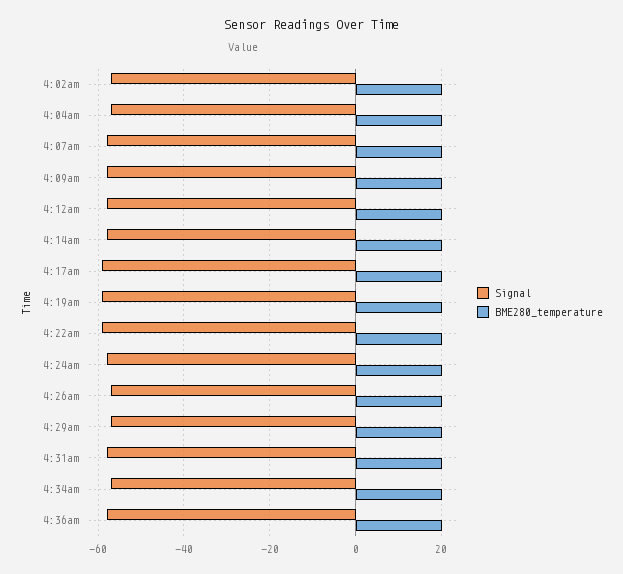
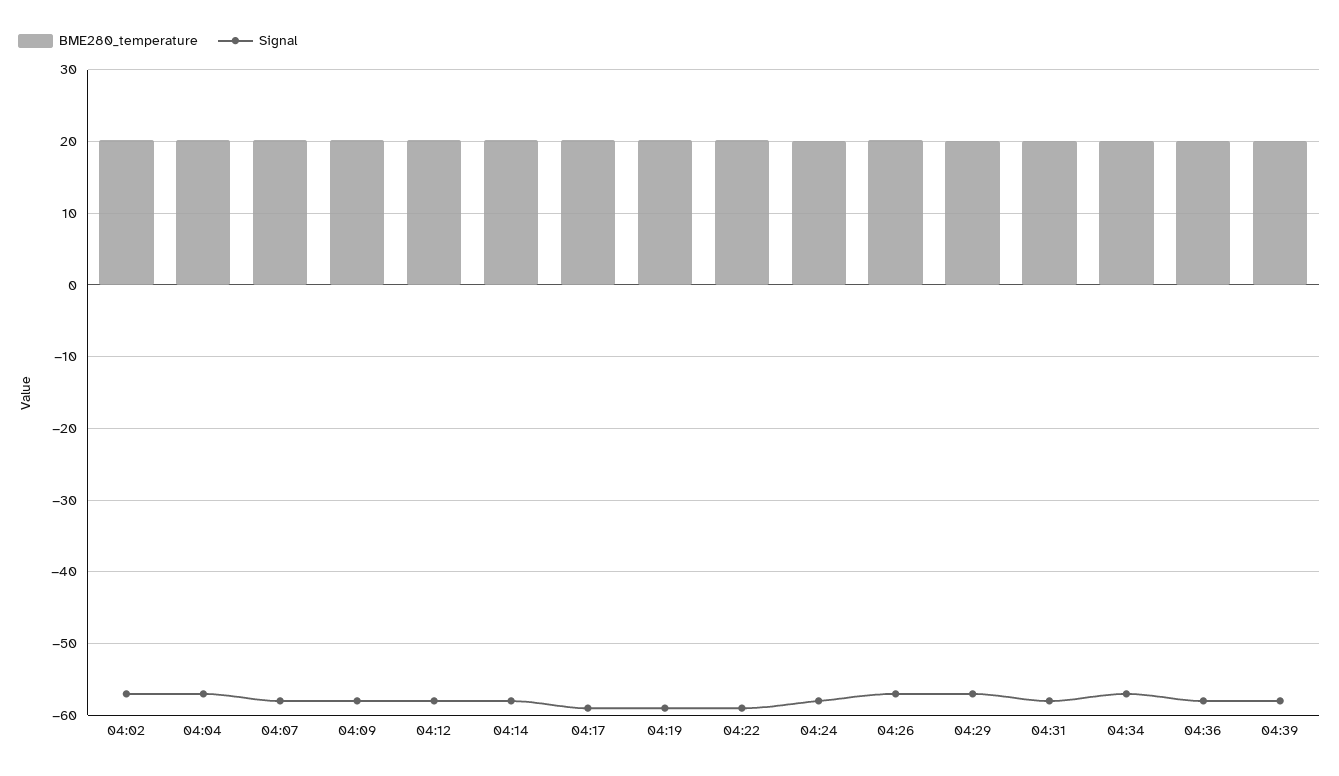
BME280_temperature, 04:39: none -> 20
Signal, 04:39: none -> -58

